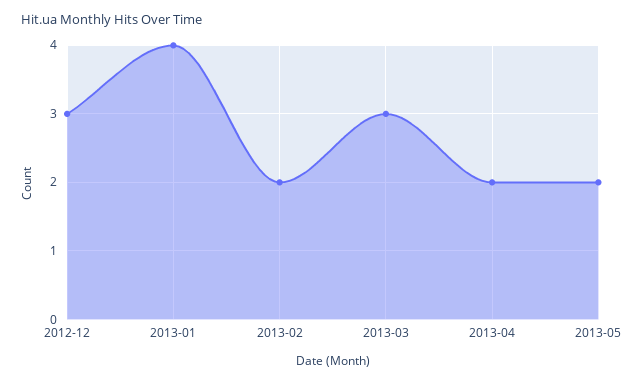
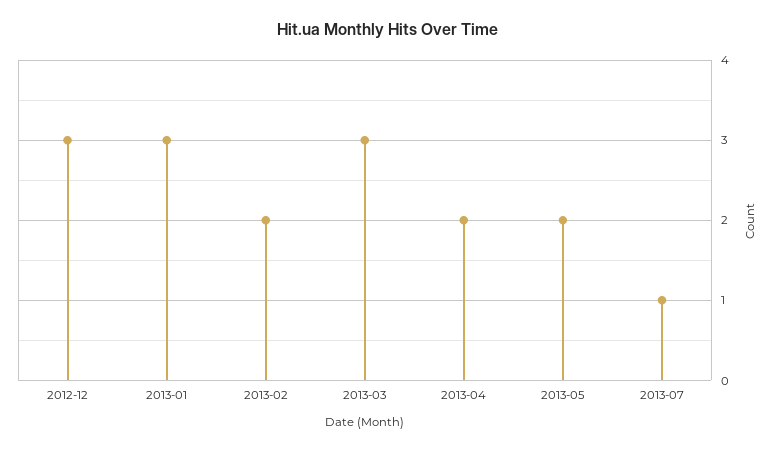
2013-01: 4 -> 3
2013-07: none -> 1

